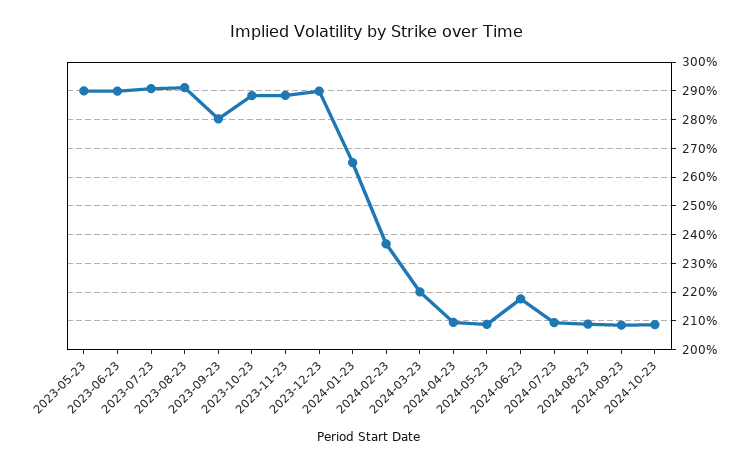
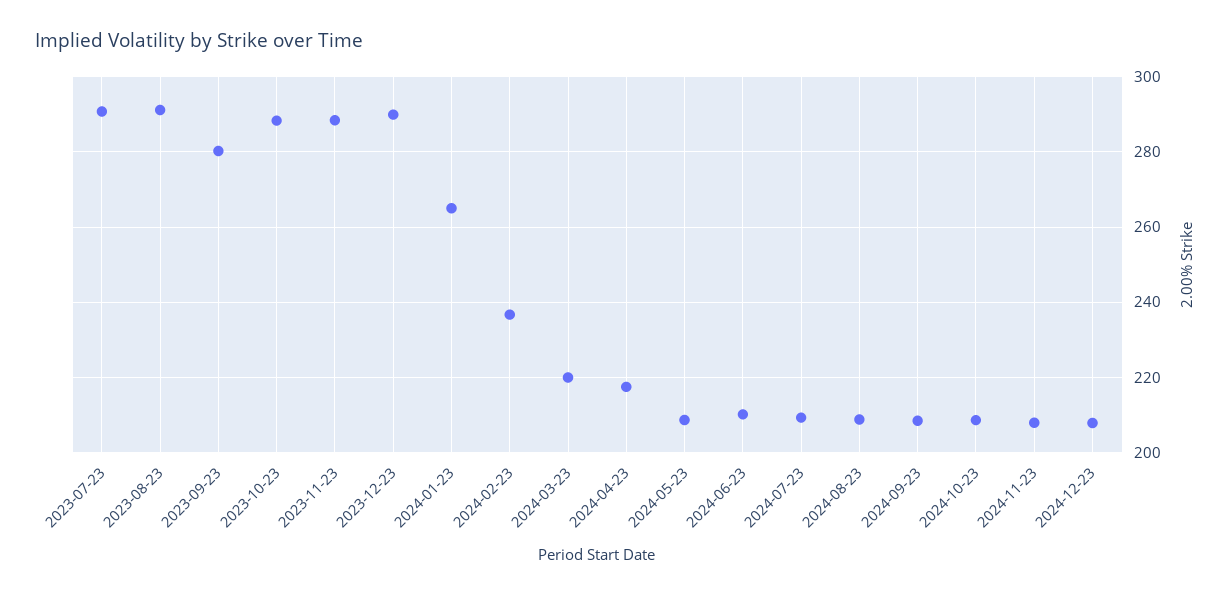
2023-05-23: 290 -> none
2023-06-23: 290 -> none
2024-04-23: 210 -> 218
2024-06-23: 217.5 -> 210
2024-11-23: none -> 208
2024-12-23: none -> 208

